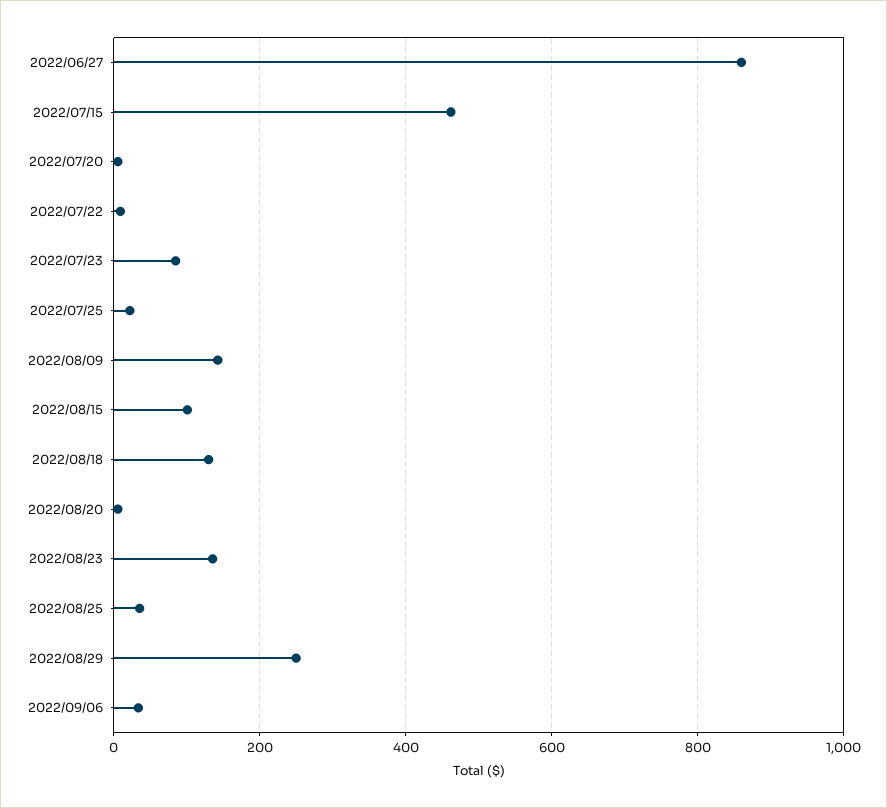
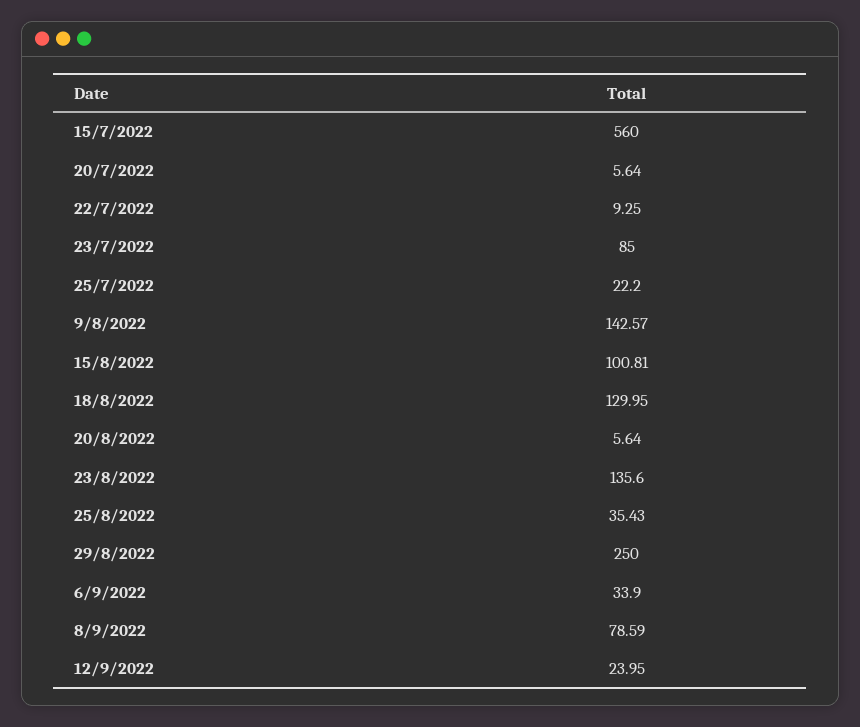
2022/06/27: 860 -> none
2022/07/15: 460 -> 560
8/9/2022: none -> 78.59
12/9/2022: none -> 23.95

